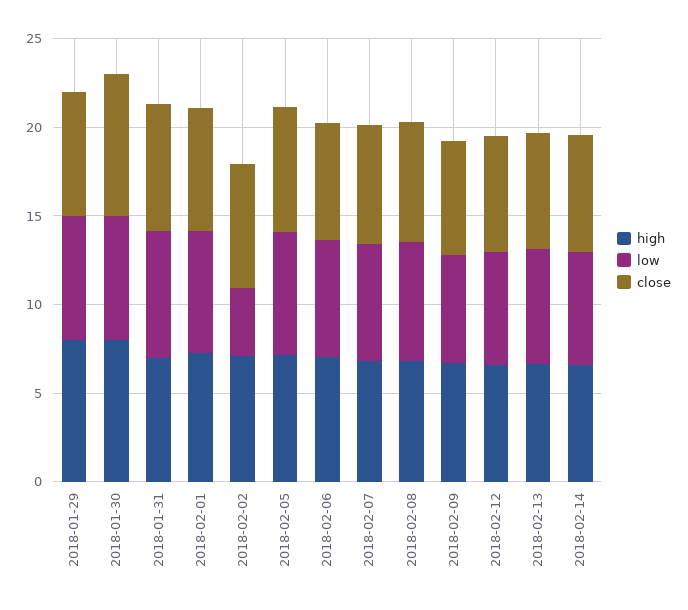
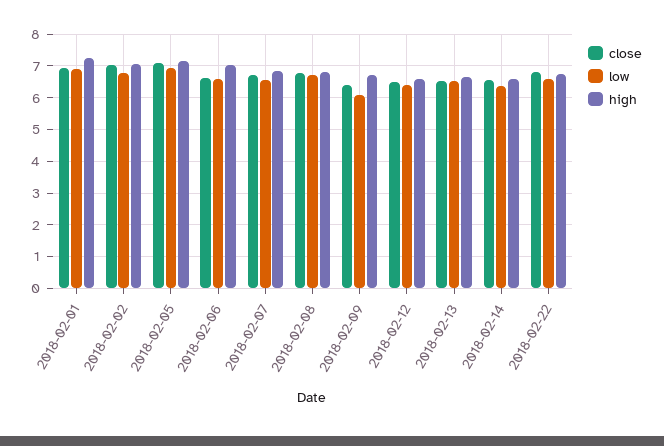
high, 2018-01-29: 8 -> none
low, 2018-01-29: 7 -> none
close, 2018-01-29: 7 -> none
high, 2018-01-30: 8 -> none
low, 2018-01-30: 7 -> none
close, 2018-01-30: 8 -> none
high, 2018-01-31: 7 -> none
low, 2018-01-31: 7 -> none
close, 2018-01-31: 7 -> none
low, 2018-02-02: 4 -> 6.8
close, 2018-02-22: none -> 6.8
low, 2018-02-22: none -> 6.6
high, 2018-02-22: none -> 6.8

